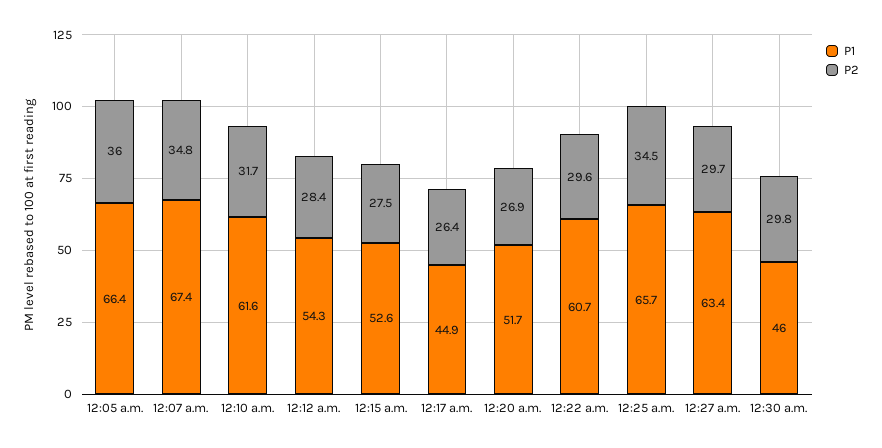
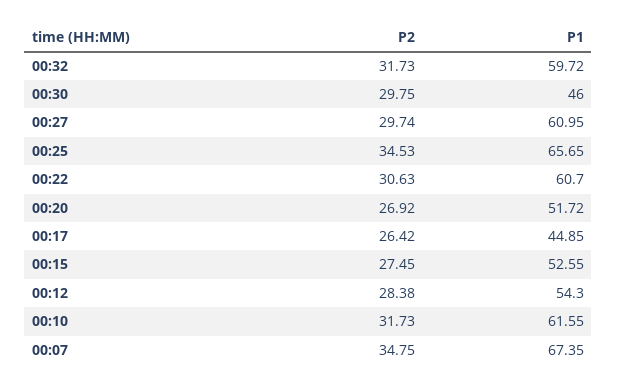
P1, 12:05 a.m.: 66.4 -> none
P2, 12:05 a.m.: 36 -> none
P2, 12:22 a.m.: 29.6 -> 30.63
P1, 12:27 a.m.: 63.4 -> 60.95
P2, 00:32: none -> 31.73
P1, 00:32: none -> 59.72

